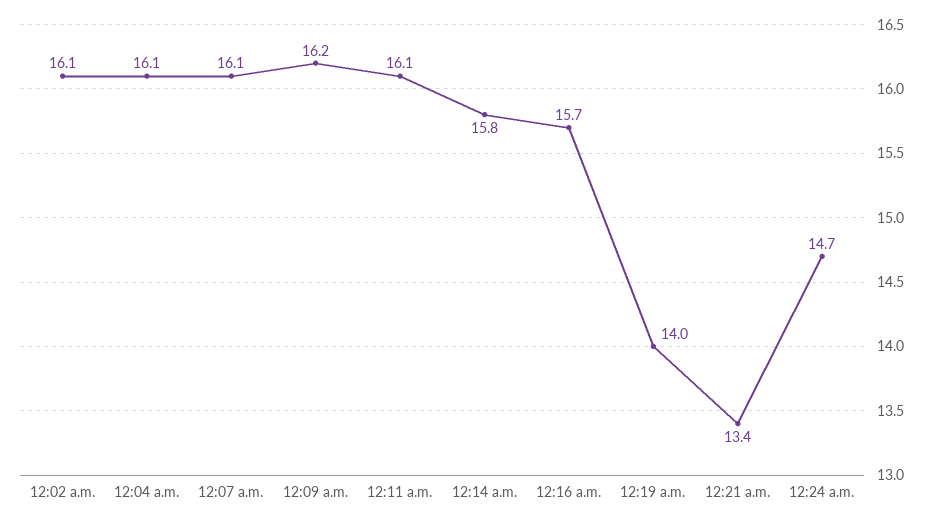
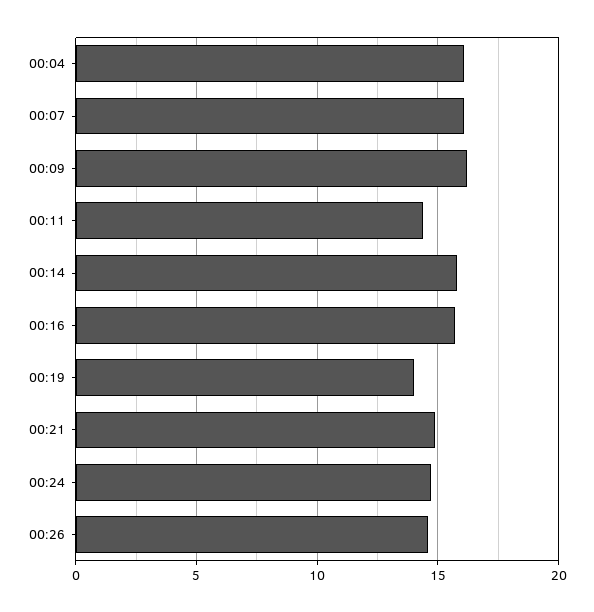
12:02 a.m.: 16.1 -> none
12:11 a.m.: 16.1 -> 14.5
12:21 a.m.: 13.4 -> 15
00:26: none -> 14.5

